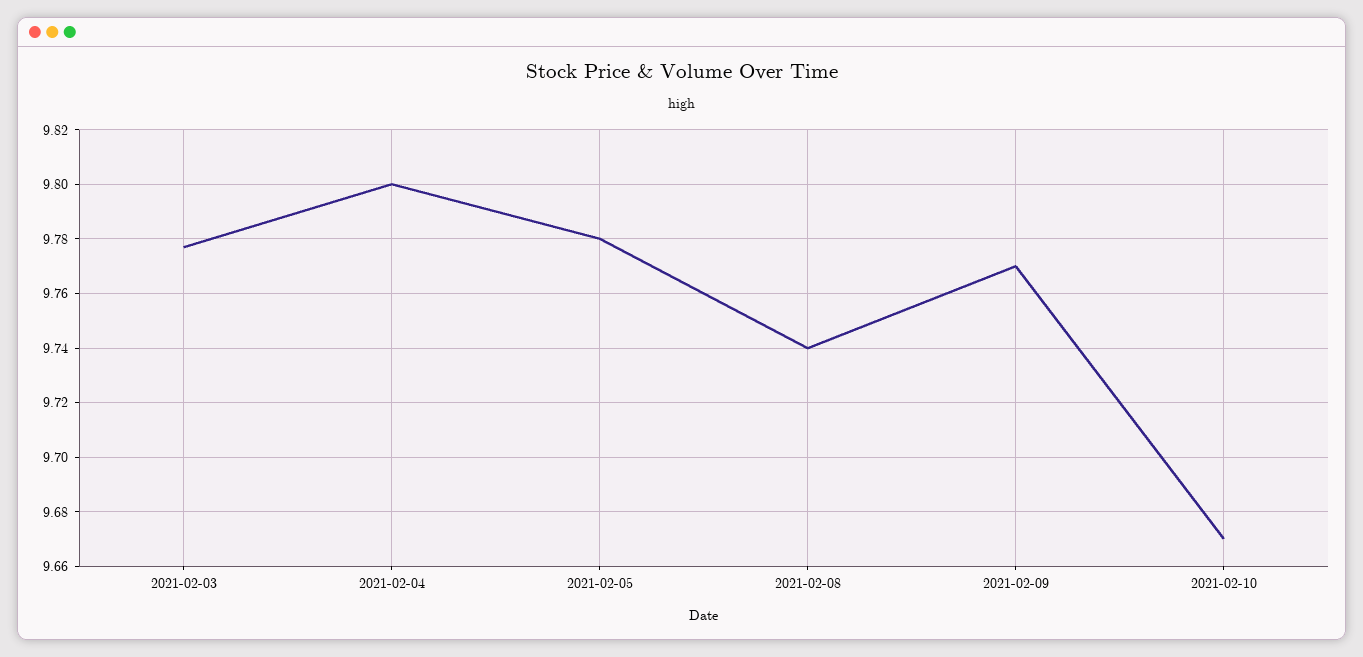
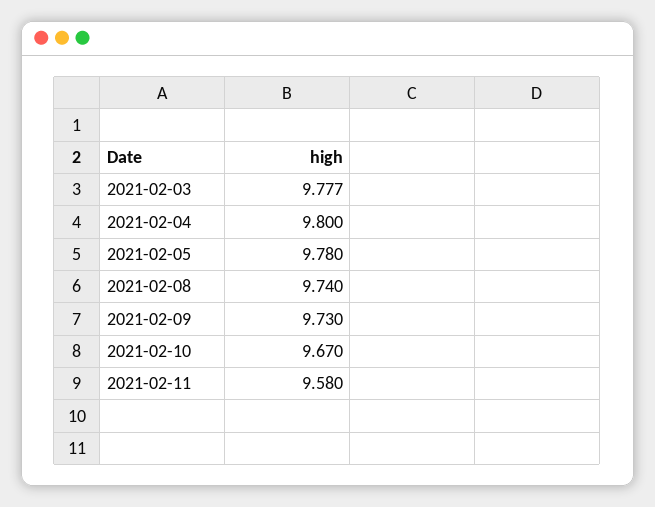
2021-02-09: 9.77 -> 9.73
2021-02-11: none -> 9.58

